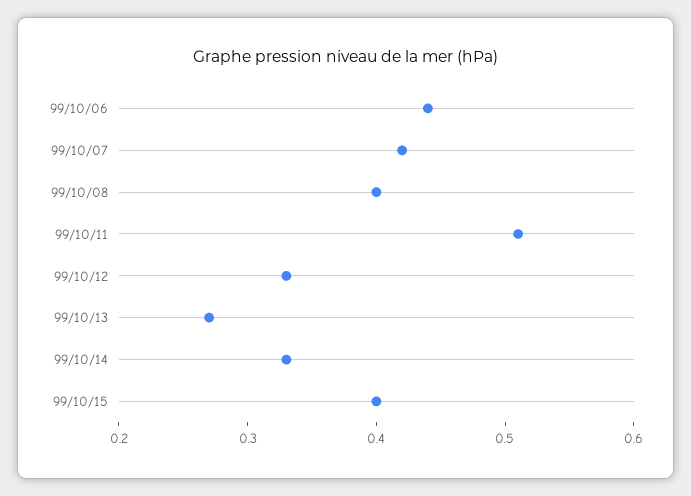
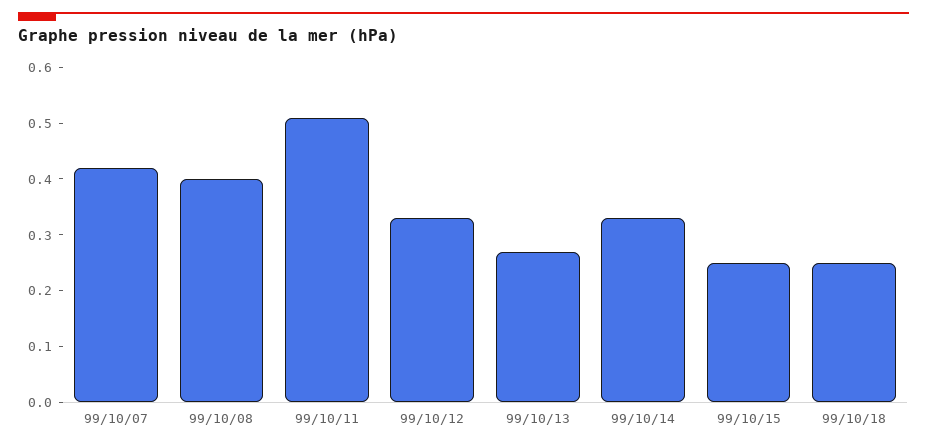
99/10/06: 0.44 -> none
99/10/15: 0.4 -> 0.25
99/10/18: none -> 0.25

